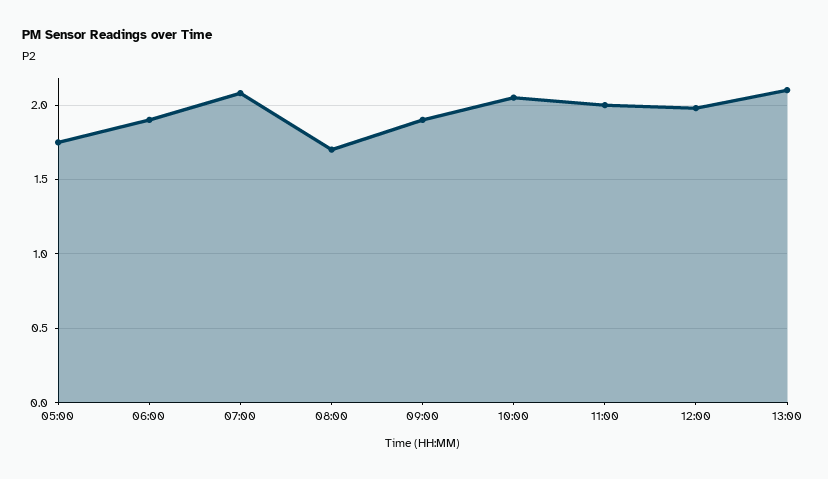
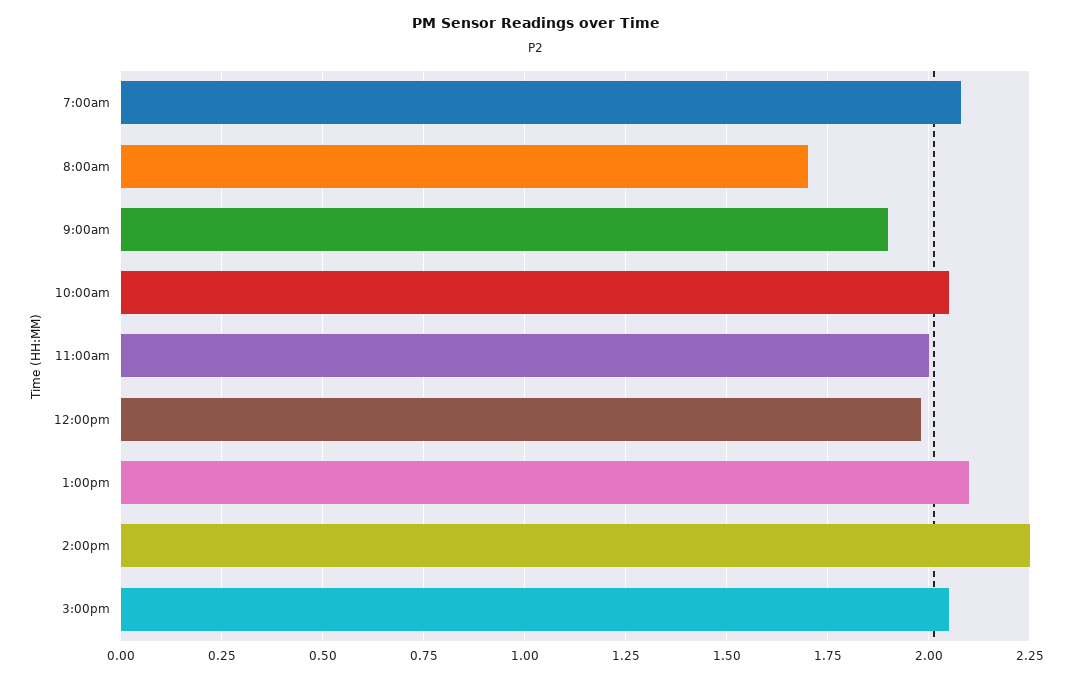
05:00: 1.75 -> none
06:00: 1.9 -> none
2:00pm: none -> 2.25
3:00pm: none -> 2.05

